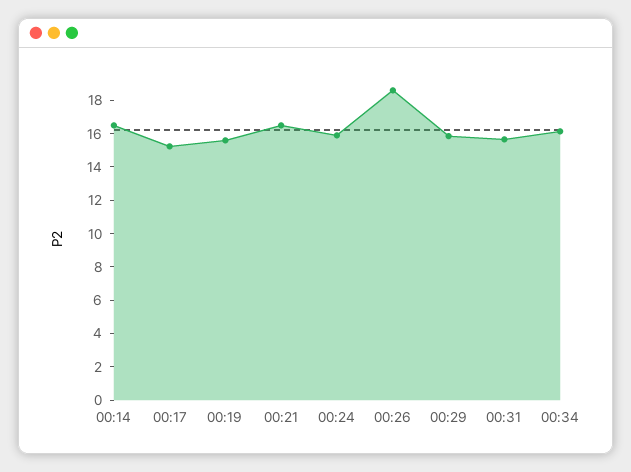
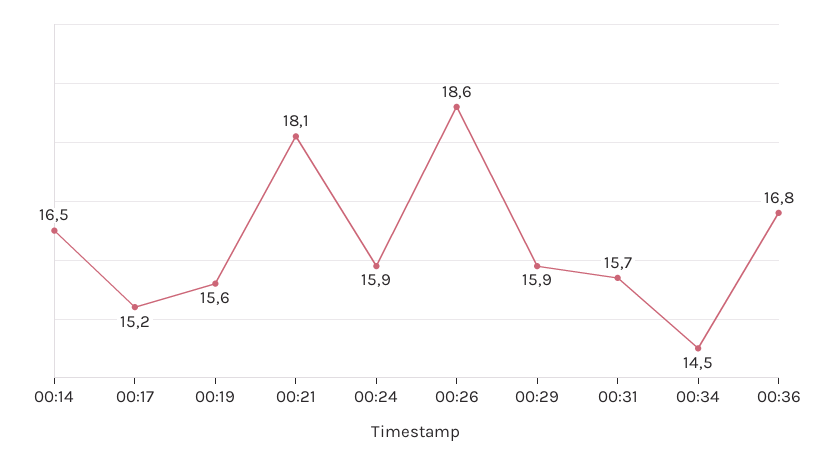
00:21: 16.5 -> 18.1
00:34: 16 -> 14.5
00:36: none -> 16.8

